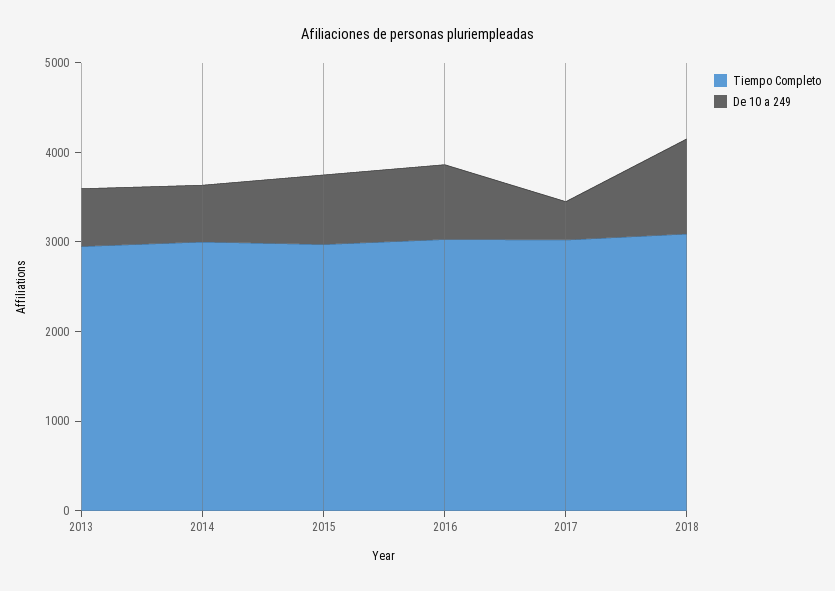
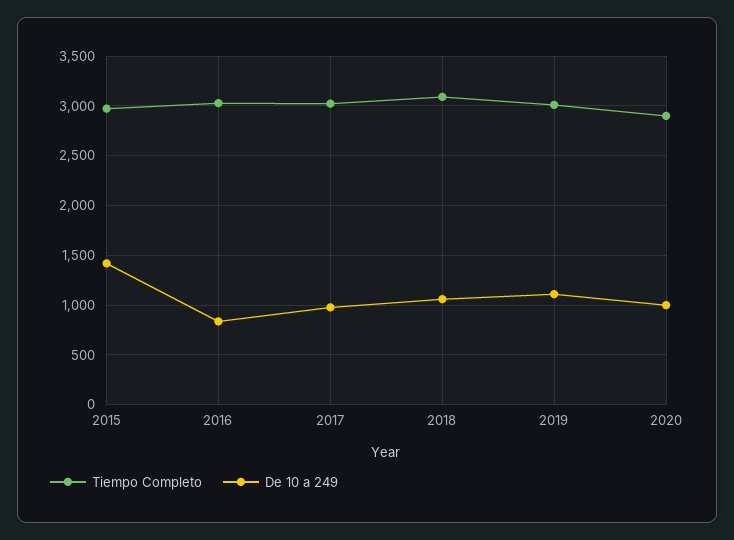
Tiempo Completo, 2013: 3000 -> none
De 10 a 249, 2013: 600 -> none
Tiempo Completo, 2014: 3000 -> none
De 10 a 249, 2014: 600 -> none
De 10 a 249, 2015: 800 -> 1400
De 10 a 249, 2017: 400 -> 1000
Tiempo Completo, 2019: none -> 3000
De 10 a 249, 2019: none -> 1100
Tiempo Completo, 2020: none -> 2900
De 10 a 249, 2020: none -> 1000

